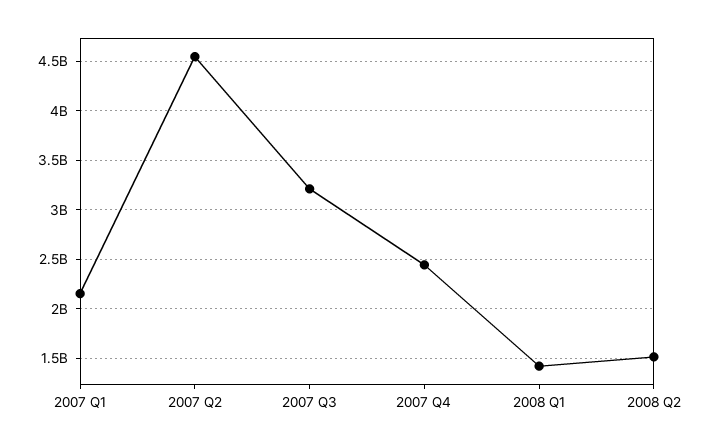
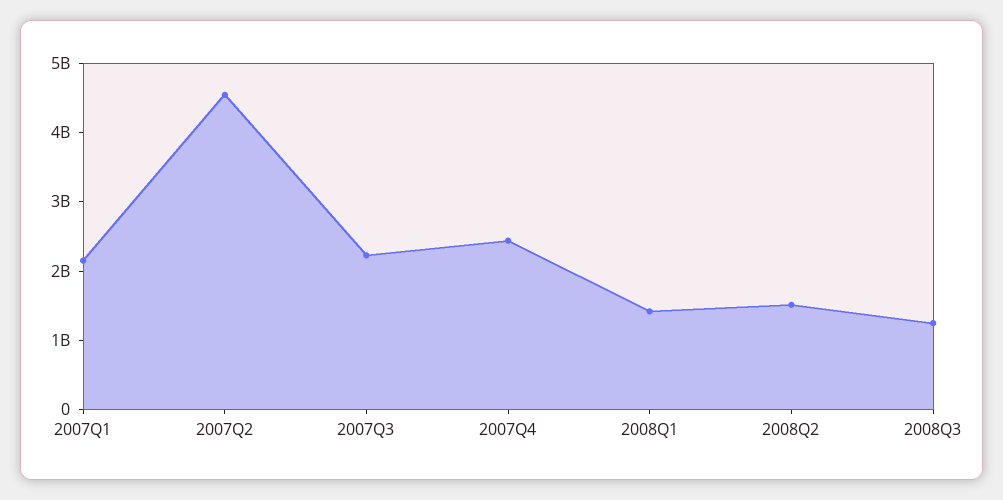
2007 Q3: 3200000000 -> 2200000000
2008Q3: none -> 1200000000

